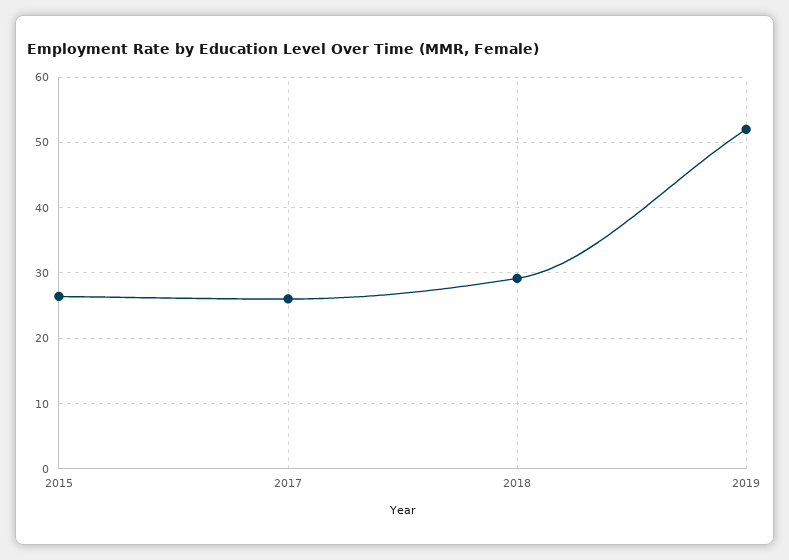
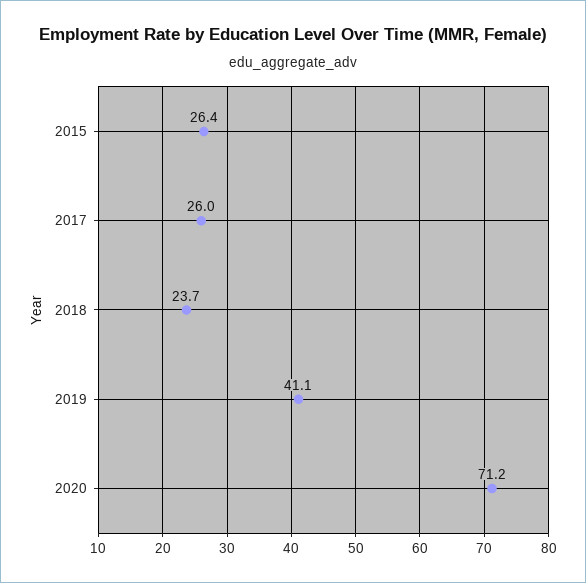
2018: 29 -> 23.7
2019: 52 -> 41.1
2020: none -> 71.2

